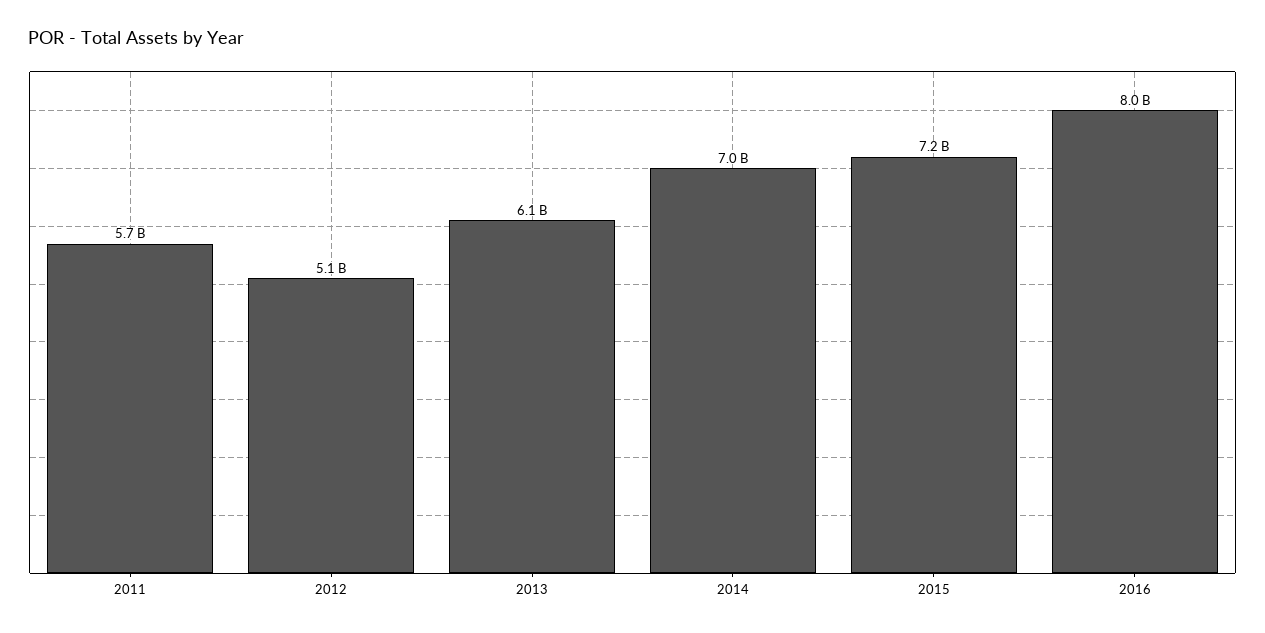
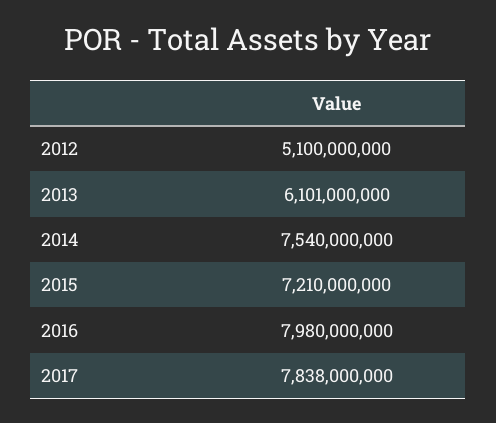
2011: 5700000000 -> none
2014: 7000000000 -> 7540000000
2017: none -> 7838000000

